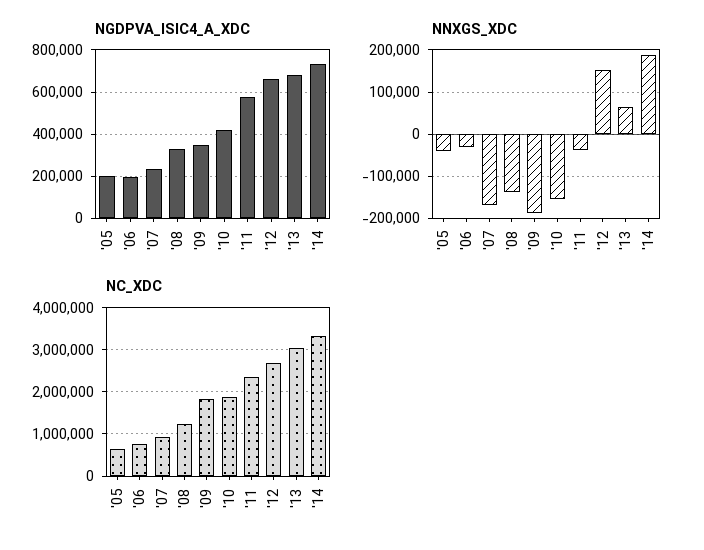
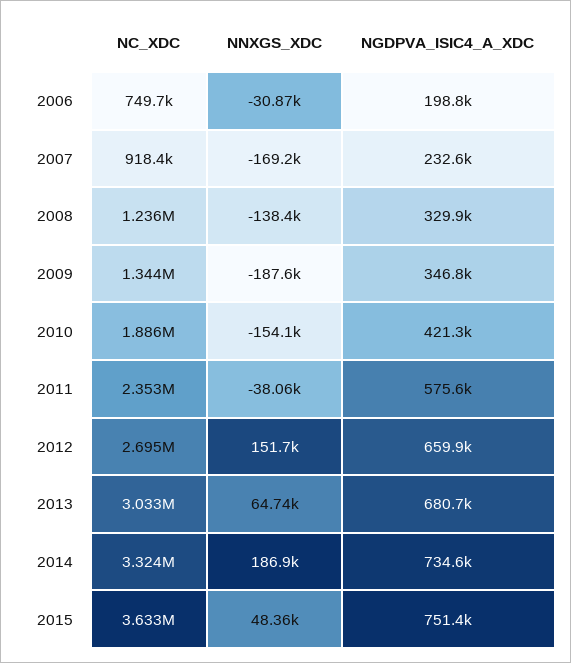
NGDPVA_ISIC4_A_XDC, '05: 200000 -> none
NNXGS_XDC, '05: -40000 -> none
NC_XDC, '05: 600000 -> none
NC_XDC, '09: 1800000 -> 1344000
NC_XDC, 2015: none -> 3633000
NNXGS_XDC, 2015: none -> 48360
NGDPVA_ISIC4_A_XDC, 2015: none -> 751400

